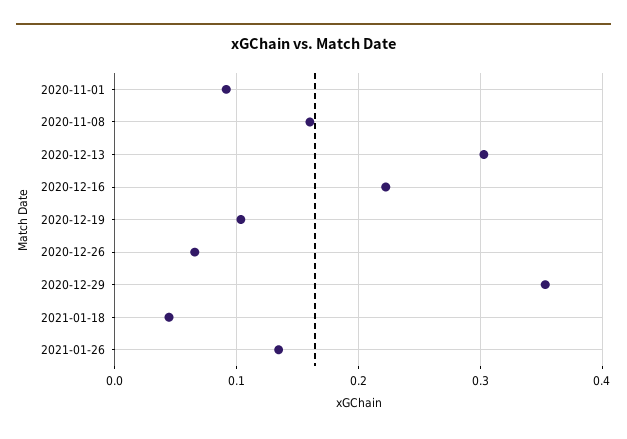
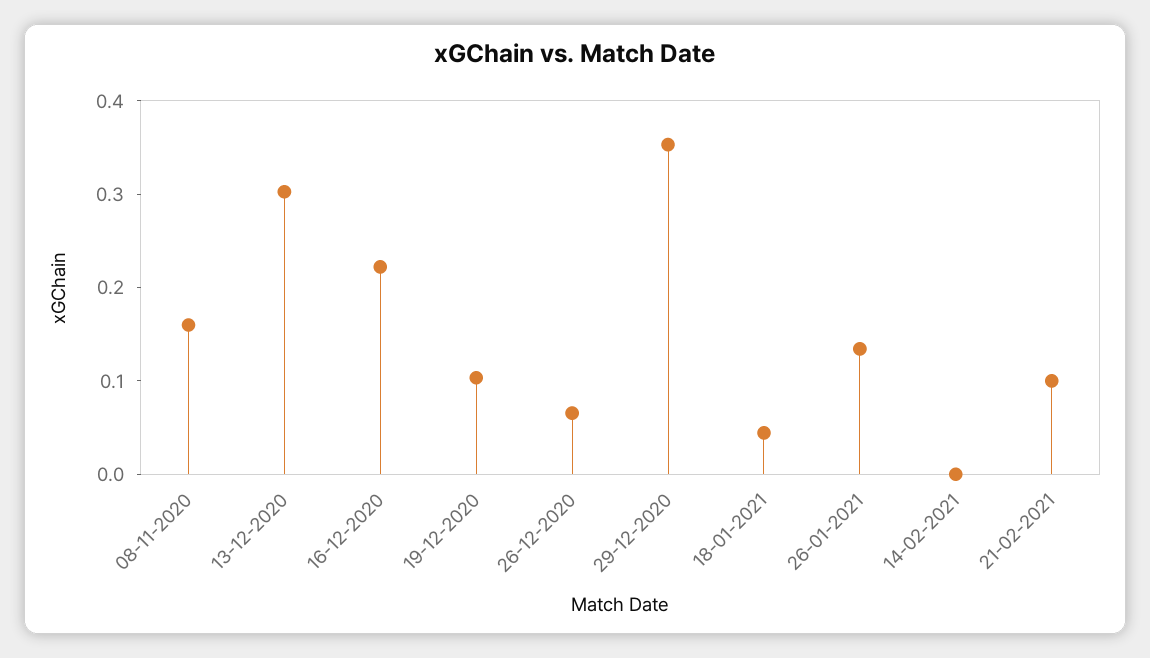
2020-11-01: 0.09 -> none
14-02-2021: none -> 0
21-02-2021: none -> 0.1

